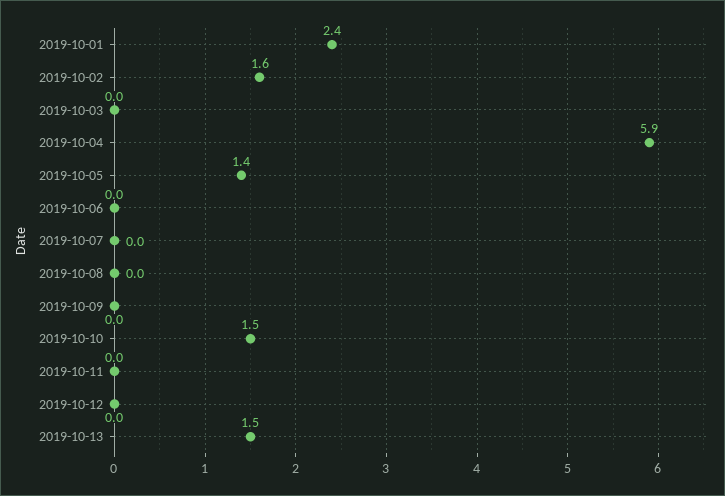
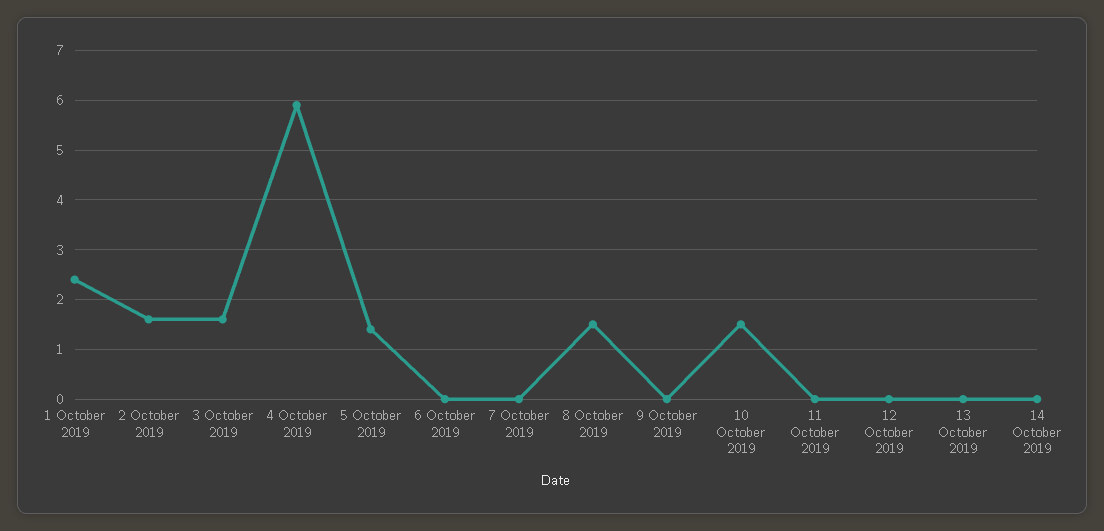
2019-10-03: 0 -> 1.5
2019-10-08: 0 -> 1.5
2019-10-13: 1.5 -> 0
14 October 2019: none -> 0

